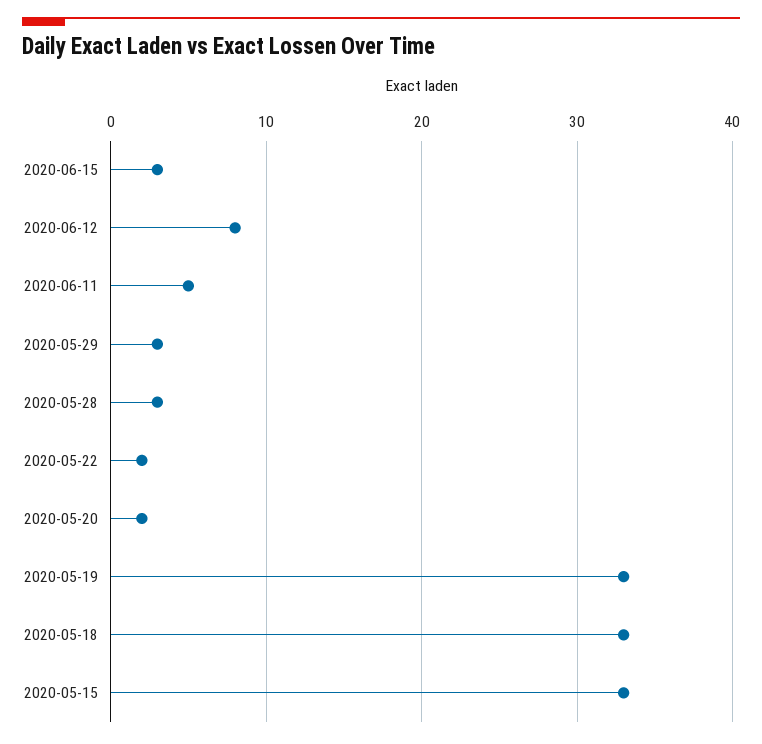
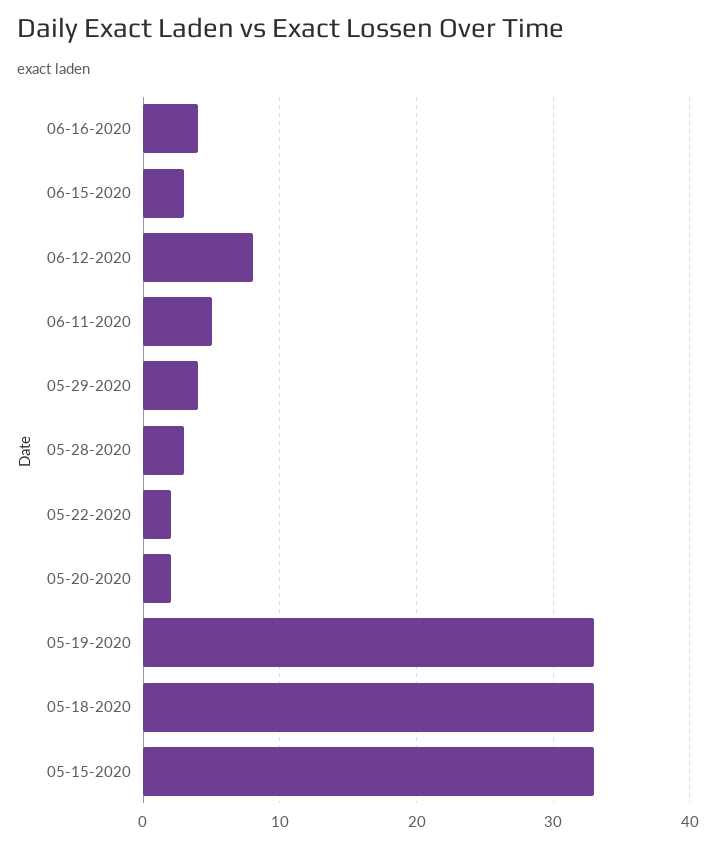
2020-05-29: 3 -> 4
06-16-2020: none -> 4

